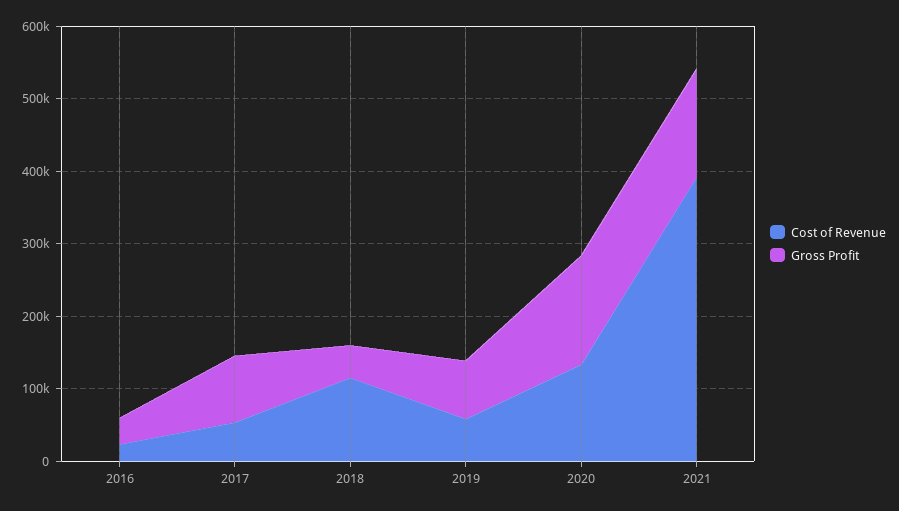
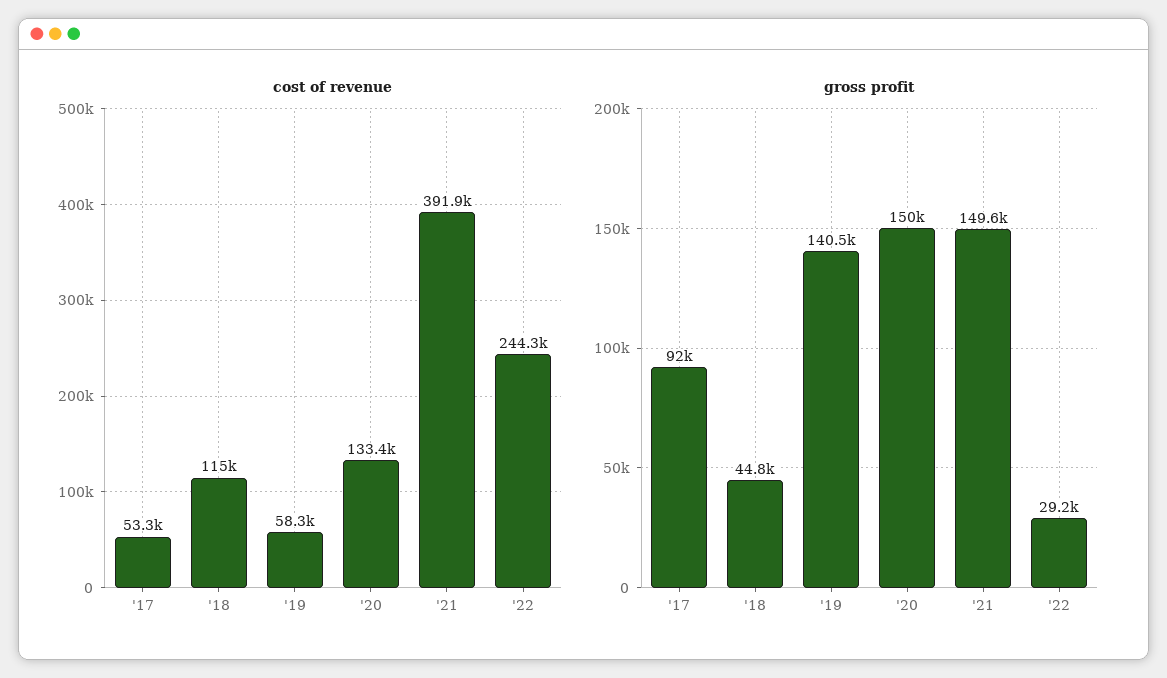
Cost of Revenue, 2016: 20000 -> none
Gross Profit, 2016: 40000 -> none
Gross Profit, 2019: 80000 -> 140500
Cost of Revenue, '22: none -> 244300
Gross Profit, '22: none -> 29200

